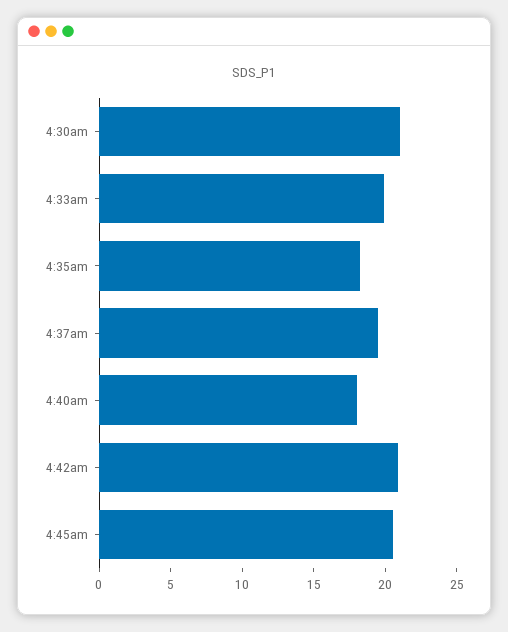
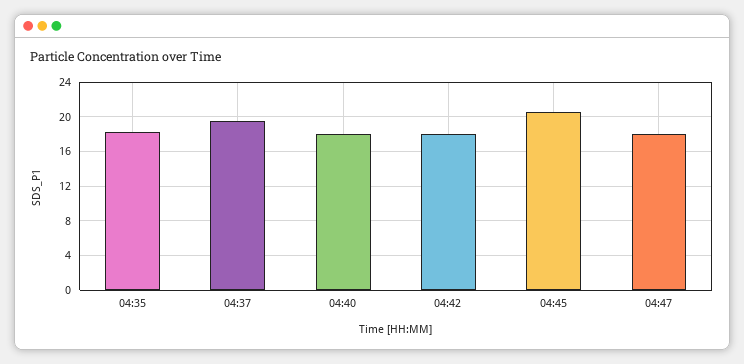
4:30am: 21 -> none
4:33am: 20 -> none
4:42am: 21 -> 18
04:47: none -> 18

